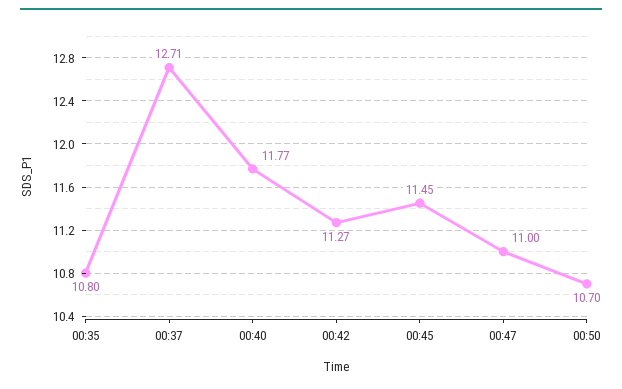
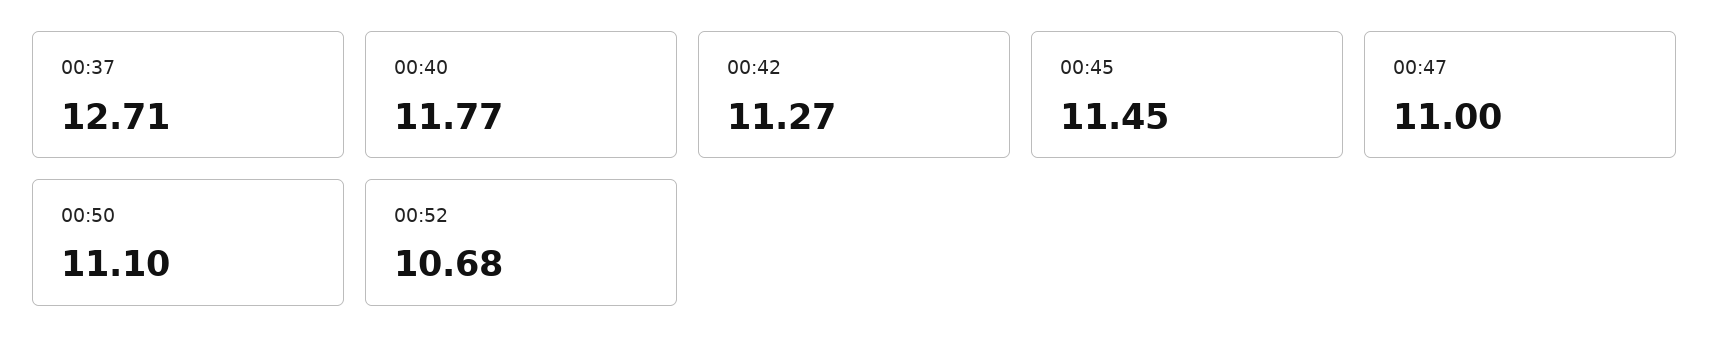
00:35: 10.8 -> none
00:50: 10.7 -> 11.1
00:52: none -> 10.68

